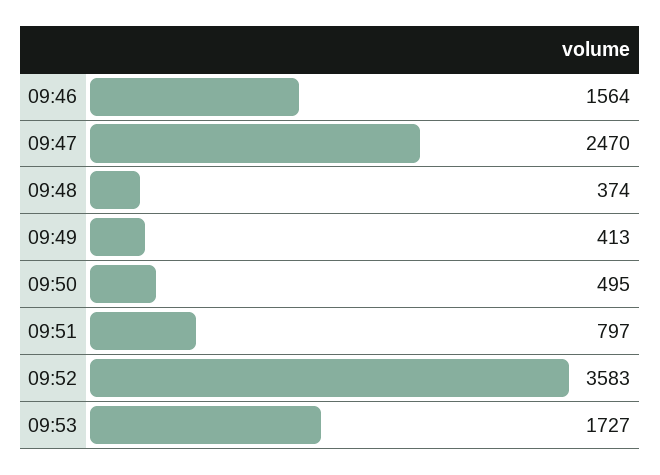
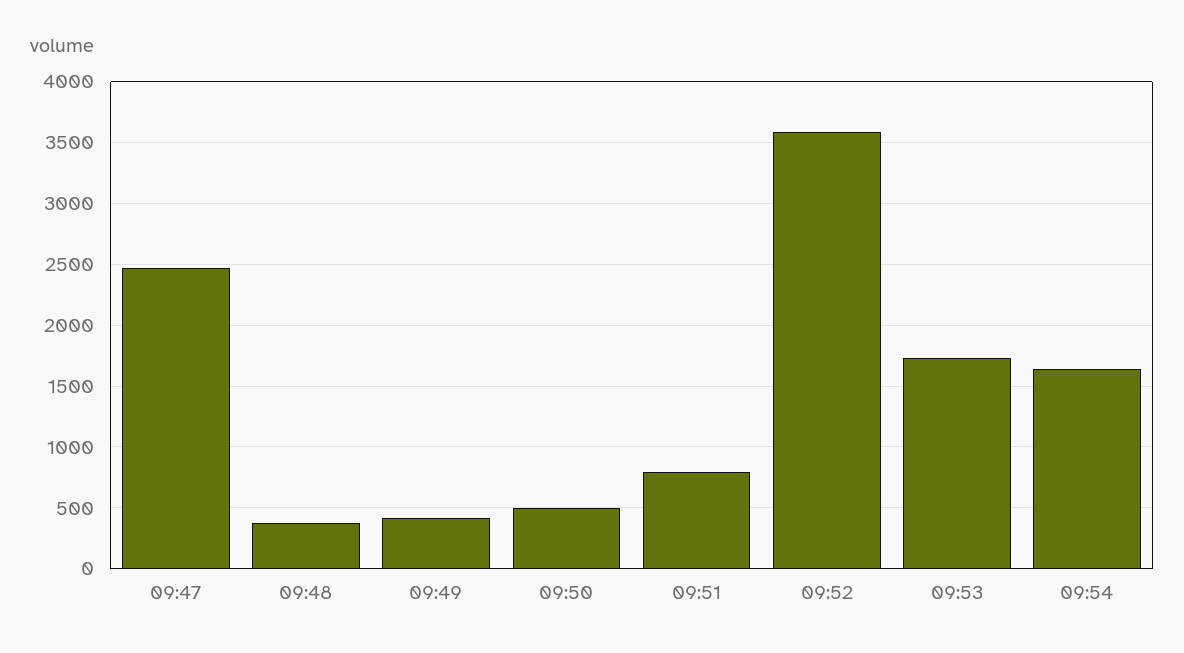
09:46: 1564 -> none
09:54: none -> 1650

